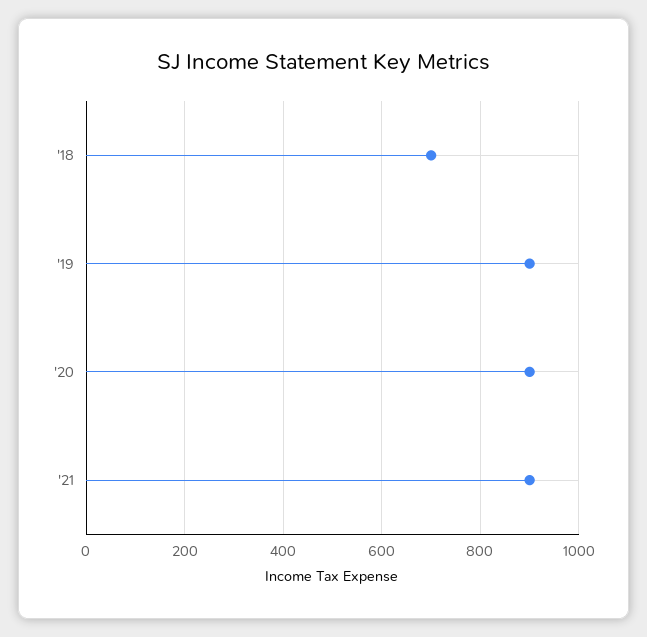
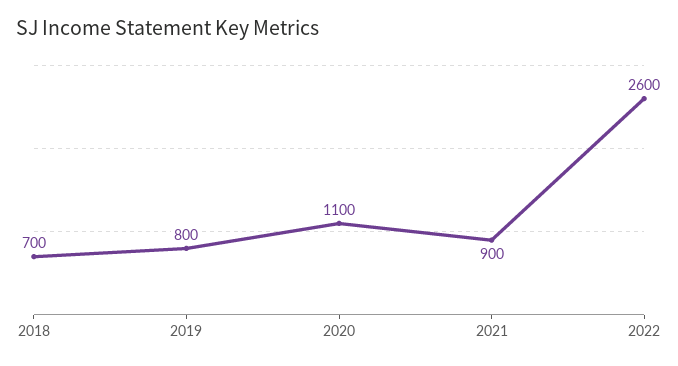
'19: 900 -> 800
'20: 900 -> 1100
2022: none -> 2600

